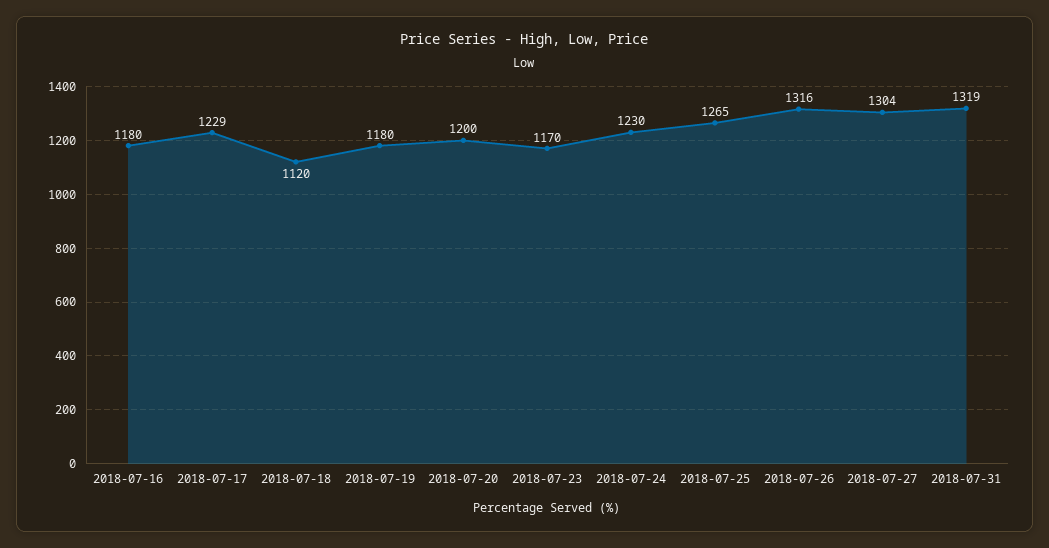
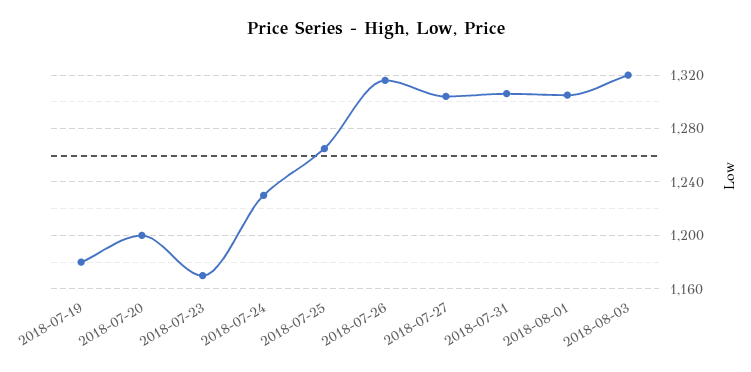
2018-07-16: 1180 -> none
2018-07-17: 1229 -> none
2018-07-18: 1120 -> none
2018-07-31: 1319 -> 1305
2018-08-01: none -> 1305
2018-08-03: none -> 1320

